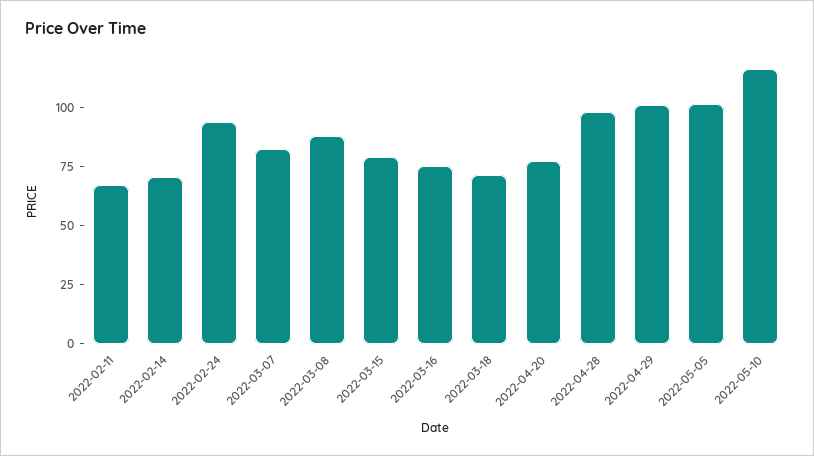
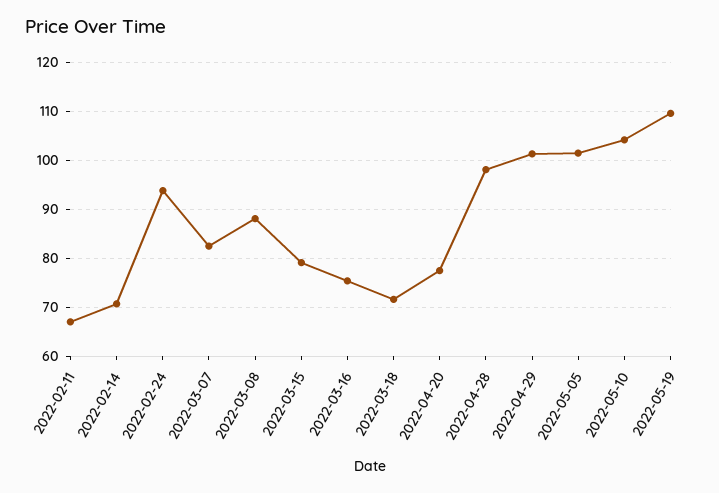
2022-05-10: 115 -> 104
2022-05-19: none -> 110

